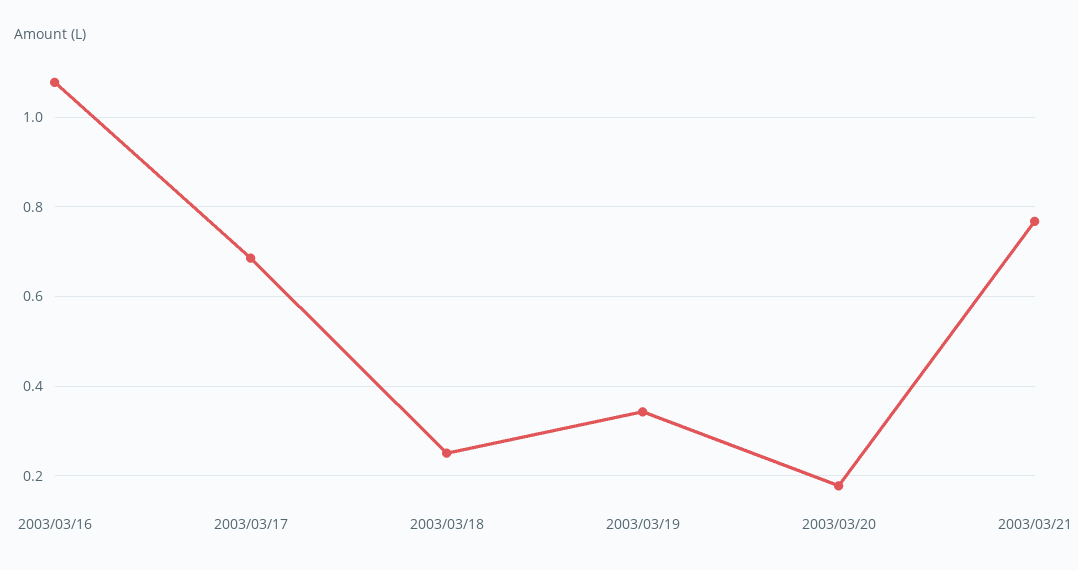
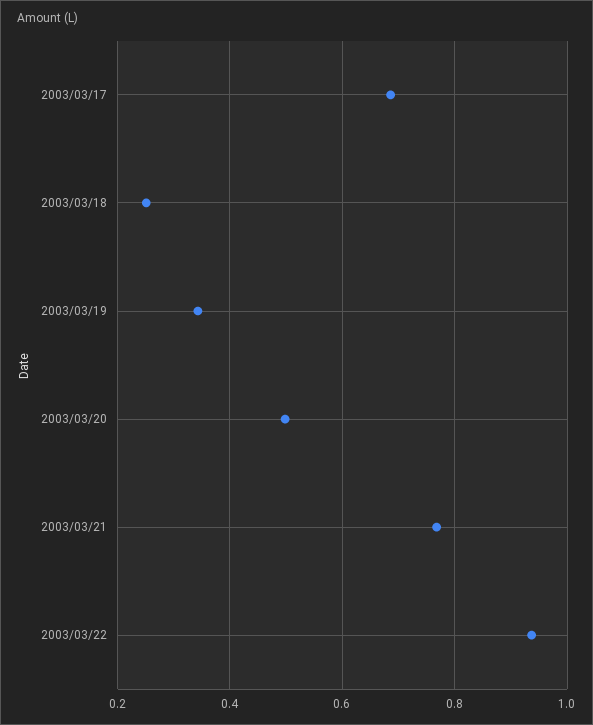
2003/03/16: 1.08 -> none
2003/03/20: 0.18 -> 0.5
2003/03/22: none -> 0.94

